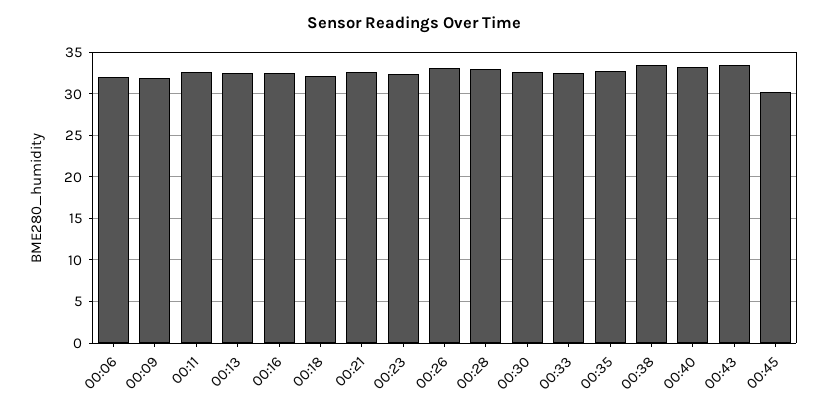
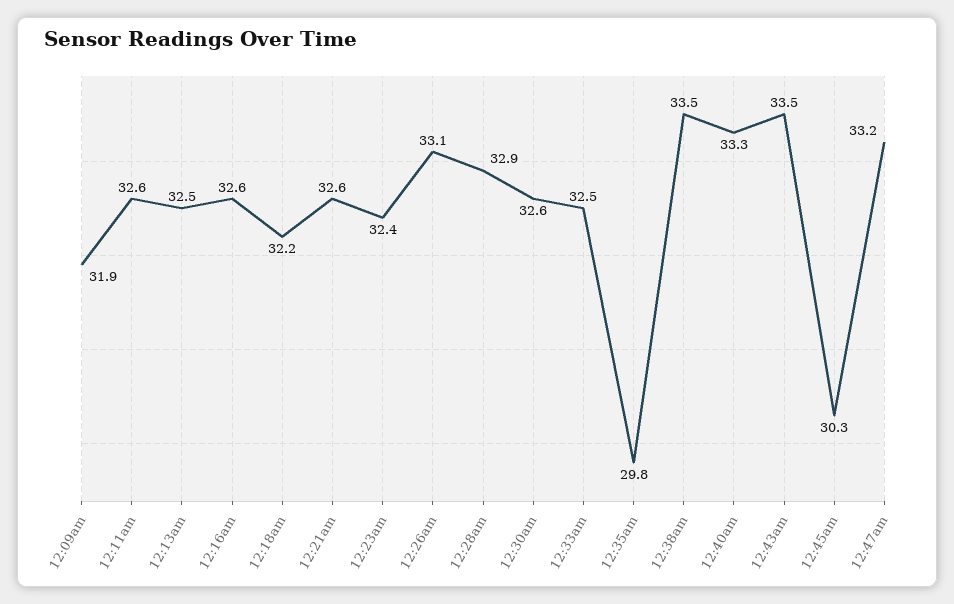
00:06: 32 -> none
00:35: 33 -> 29.8
12:47am: none -> 33.2

